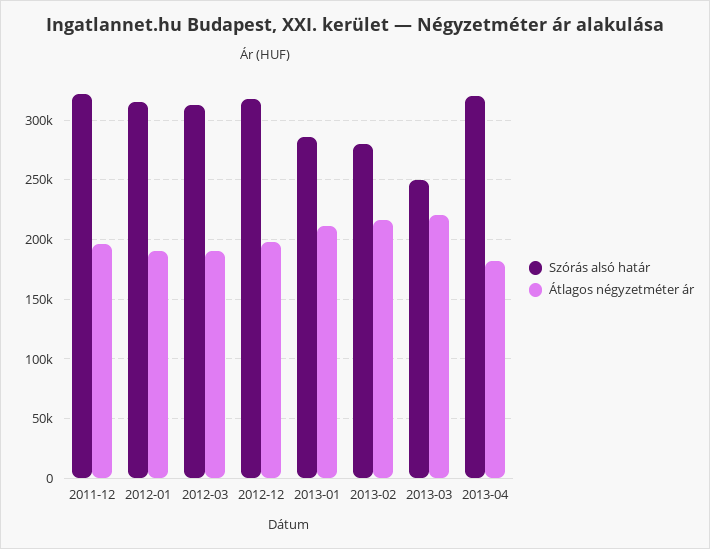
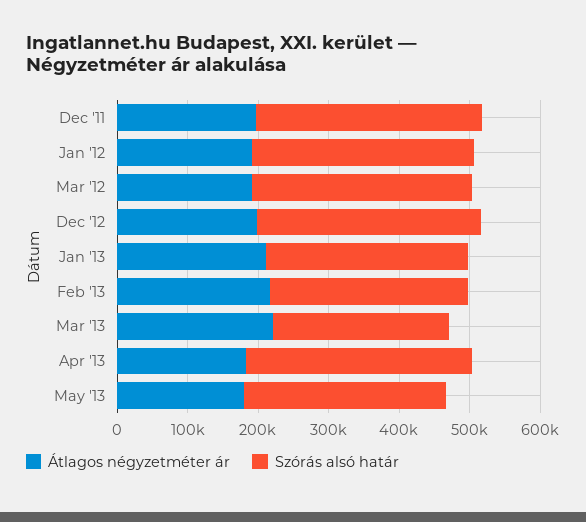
Átlagos négyzetméter ár, May '13: none -> 180000
Szórás alsó határ, May '13: none -> 280000

